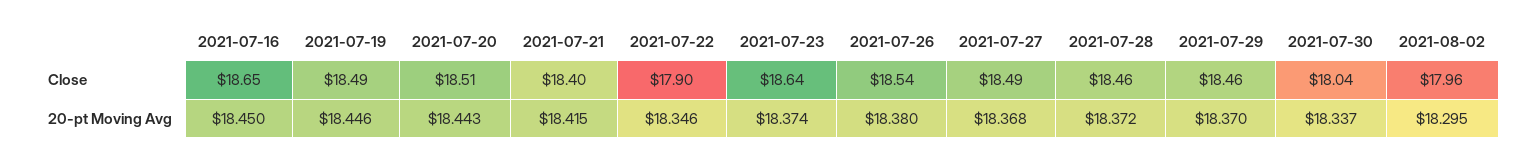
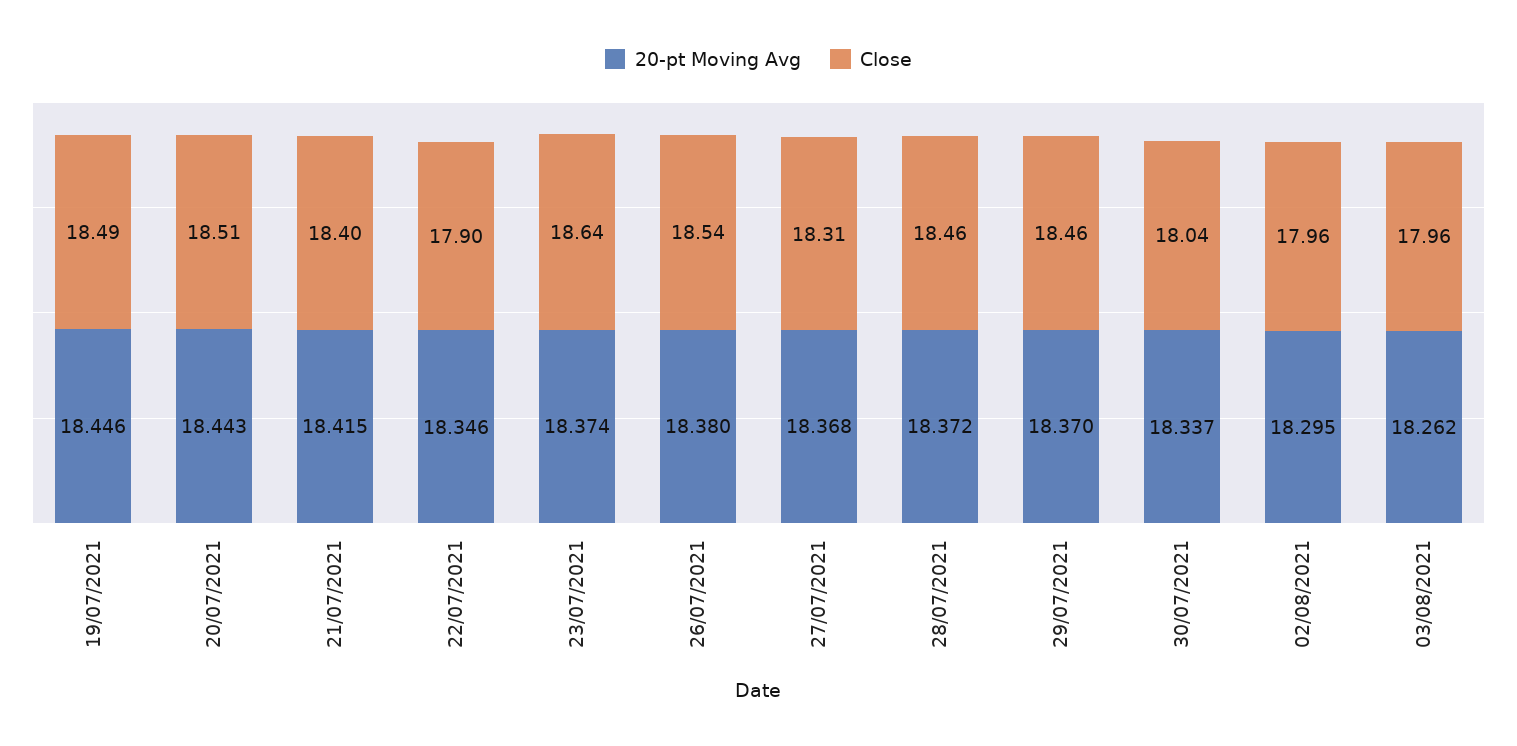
Close, 2021-07-16: 18.65 -> none
Close, 2021-07-27: 18.49 -> 18.31
20-pt Moving Avg, 2021-07-16: 18.45 -> none
20-pt Moving Avg, 03/08/2021: none -> 18.262
Close, 03/08/2021: none -> 17.96

